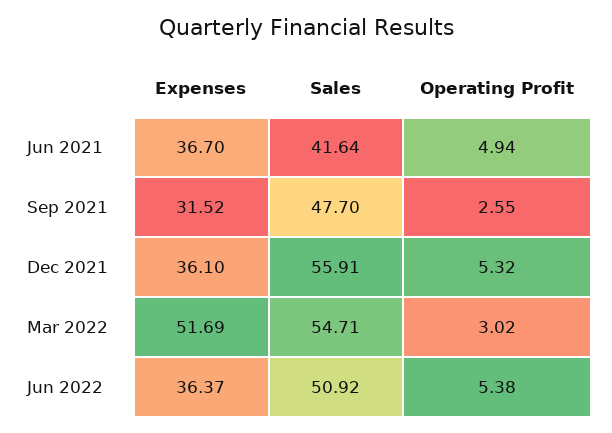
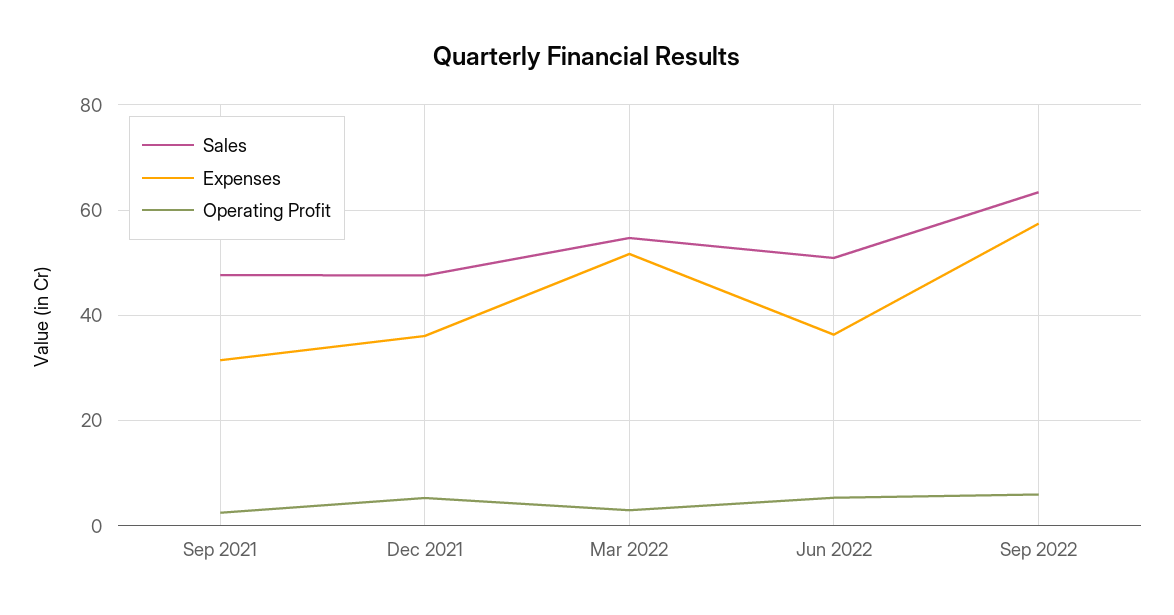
Expenses, Jun 2021: 36.7 -> none
Sales, Jun 2021: 41.64 -> none
Operating Profit, Jun 2021: 4.94 -> none
Sales, Dec 2021: 55.91 -> 48
Sales, Sep 2022: none -> 64
Expenses, Sep 2022: none -> 58
Operating Profit, Sep 2022: none -> 6

